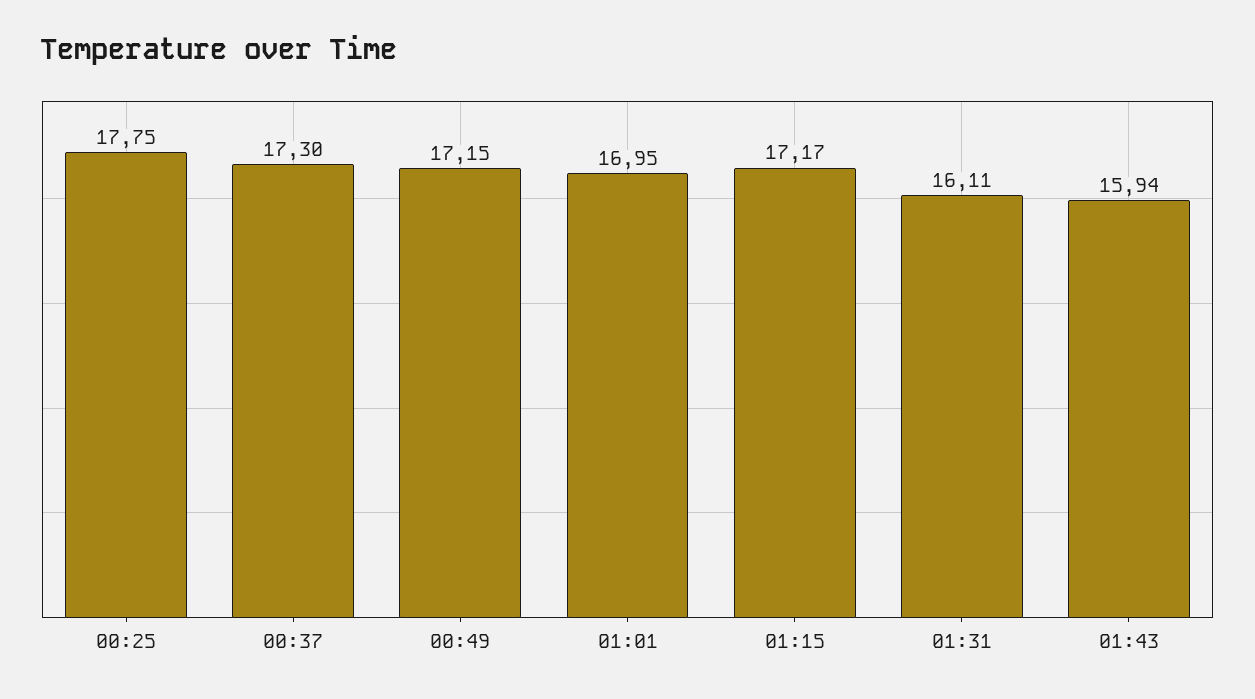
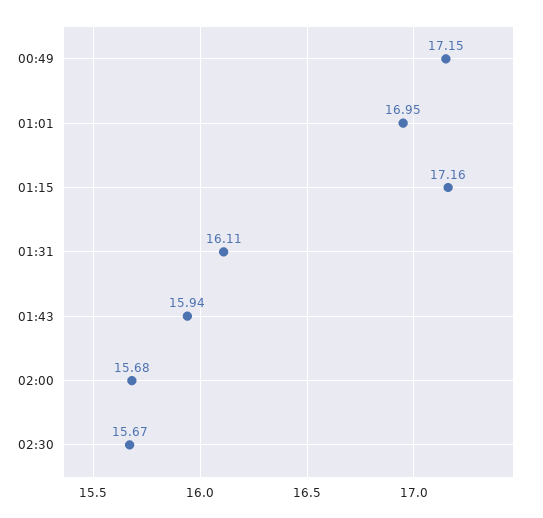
00:25: 17.75 -> none
00:37: 17.3 -> none
01:15: 17.17 -> 17.16
02:00: none -> 15.68
02:30: none -> 15.67

